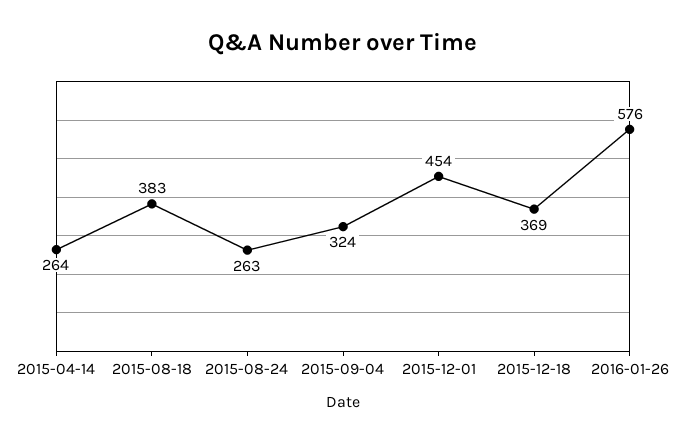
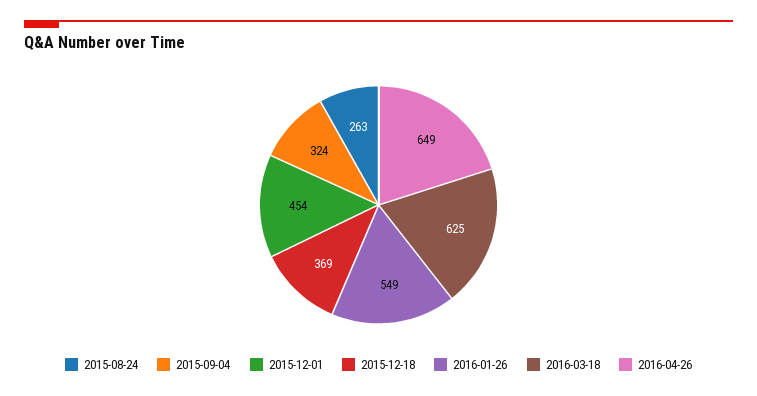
2015-04-14: 264 -> none
2015-08-18: 383 -> none
2016-01-26: 576 -> 549
2016-03-18: none -> 625
2016-04-26: none -> 649

